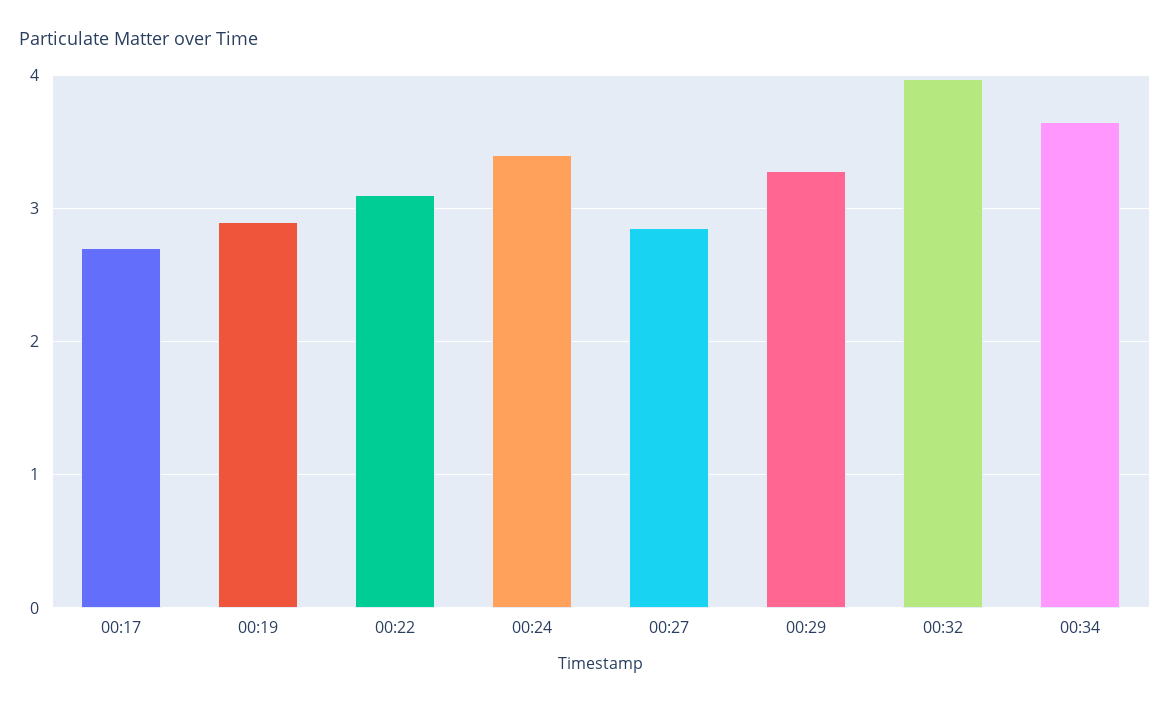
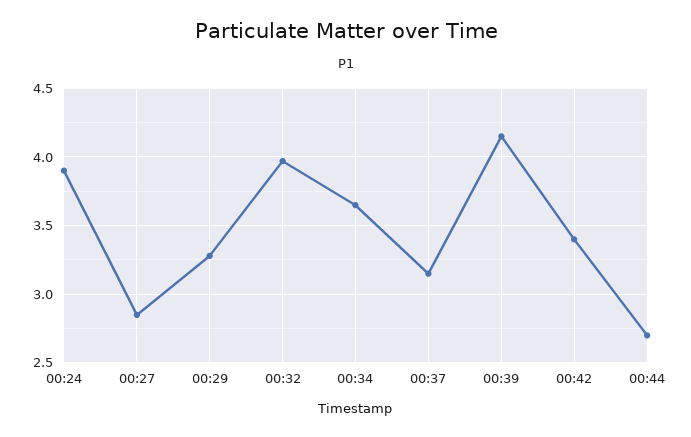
00:17: 2.7 -> none
00:19: 2.9 -> none
00:22: 3.1 -> none
00:24: 3.4 -> 3.9
00:37: none -> 3.15
00:39: none -> 4.15
00:42: none -> 3.4
00:44: none -> 2.7

